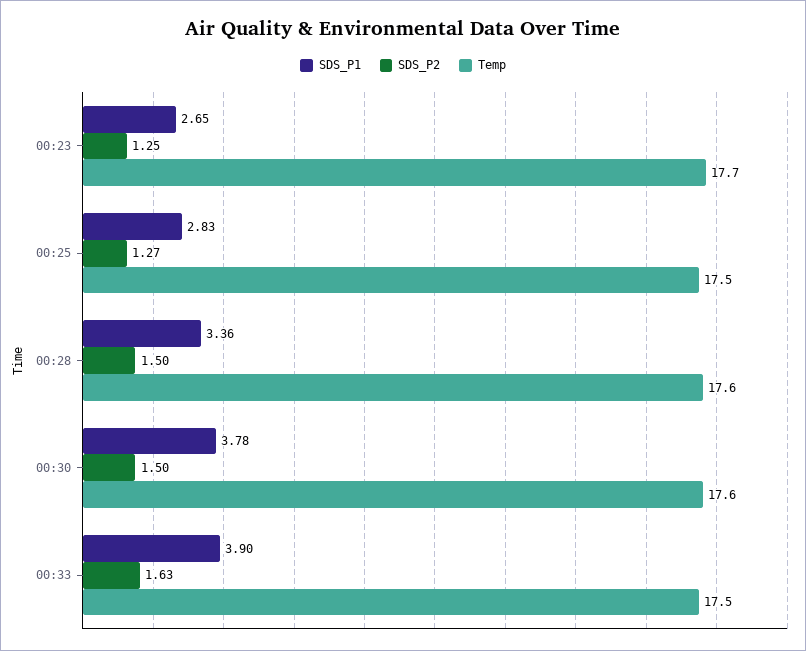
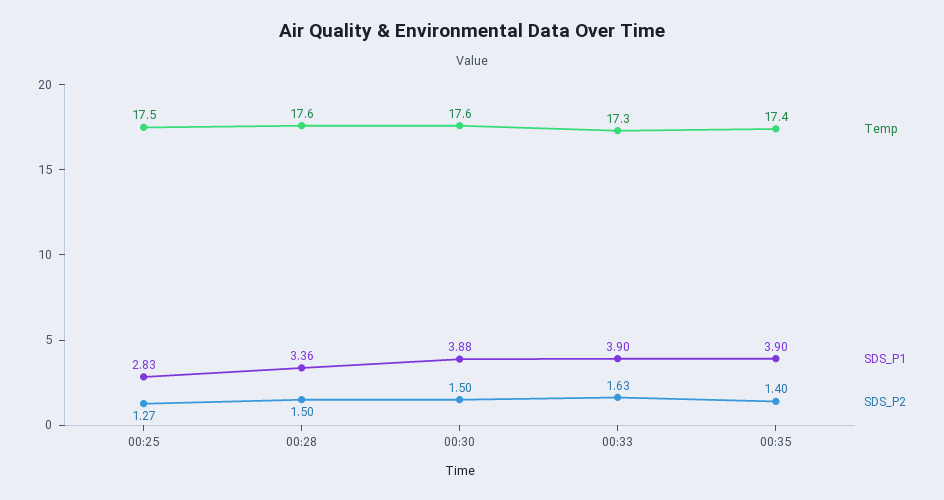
SDS_P1, 00:23: 2.65 -> none
SDS_P2, 00:23: 1.25 -> none
Temp, 00:23: 17.7 -> none
SDS_P1, 00:30: 3.78 -> 3.88
Temp, 00:33: 17.5 -> 17.3
Temp, 00:35: none -> 17.4
SDS_P1, 00:35: none -> 3.9
SDS_P2, 00:35: none -> 1.4

